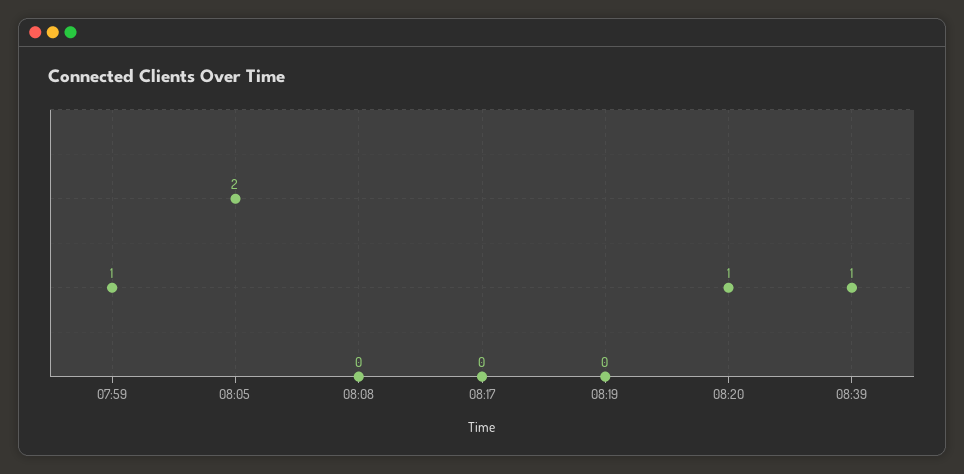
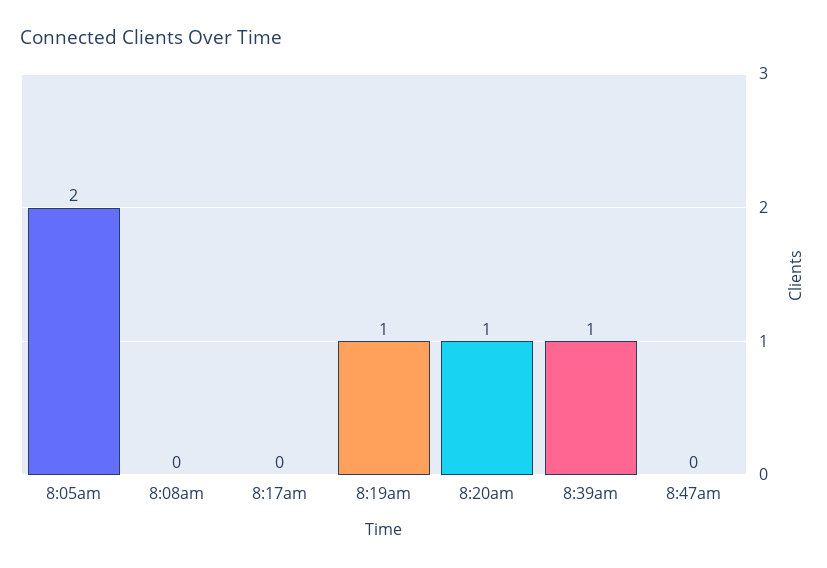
07:59: 1 -> none
08:19: 0 -> 1
8:47am: none -> 0

